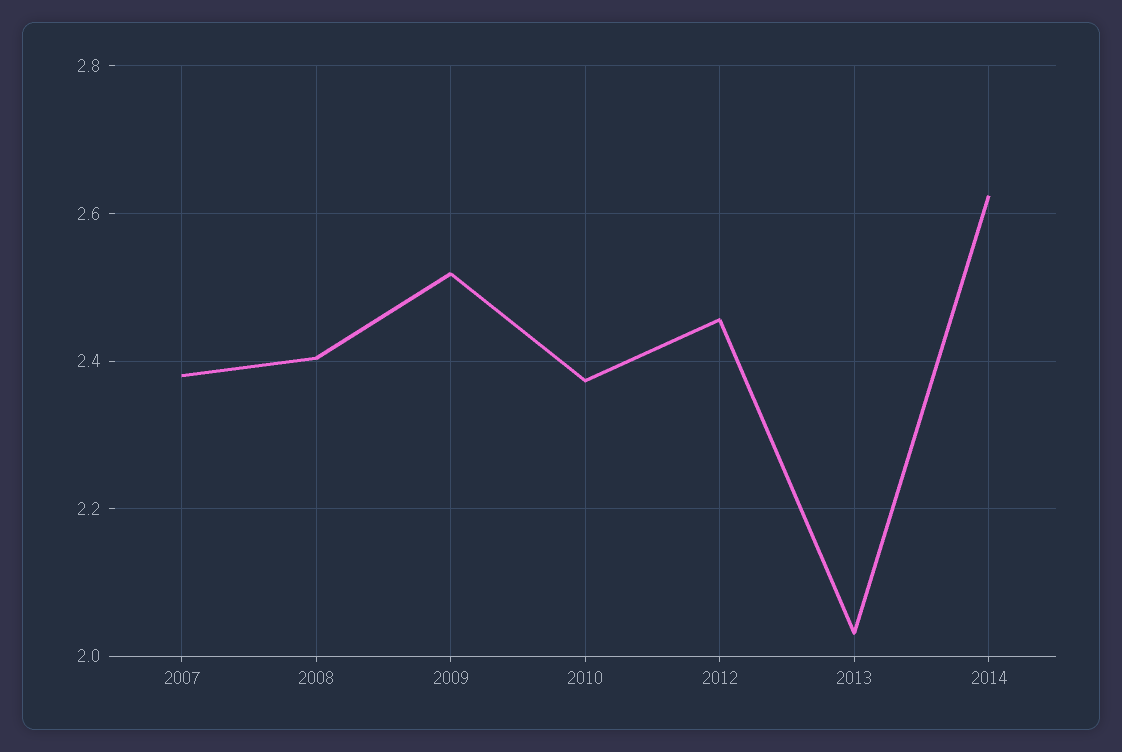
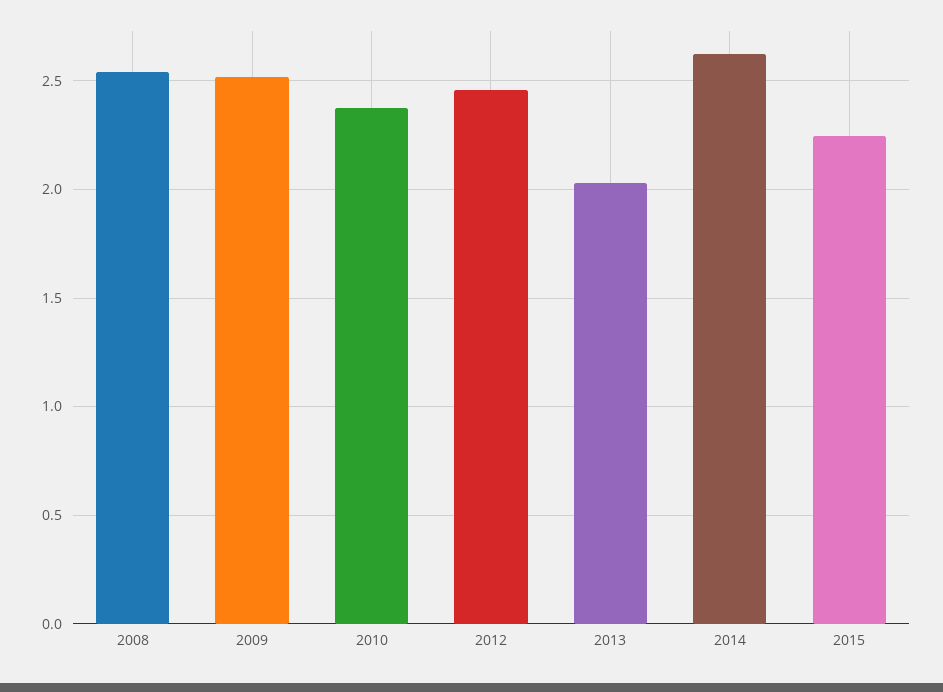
2007: 2.38 -> none
2008: 2.4 -> 2.55
2015: none -> 2.25

